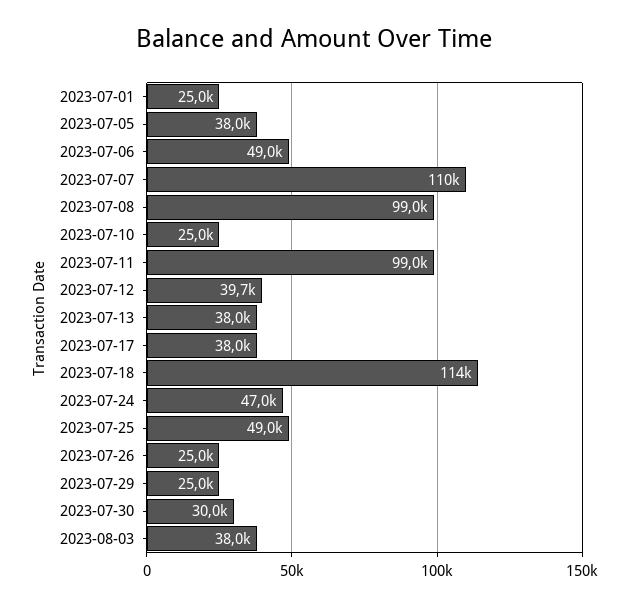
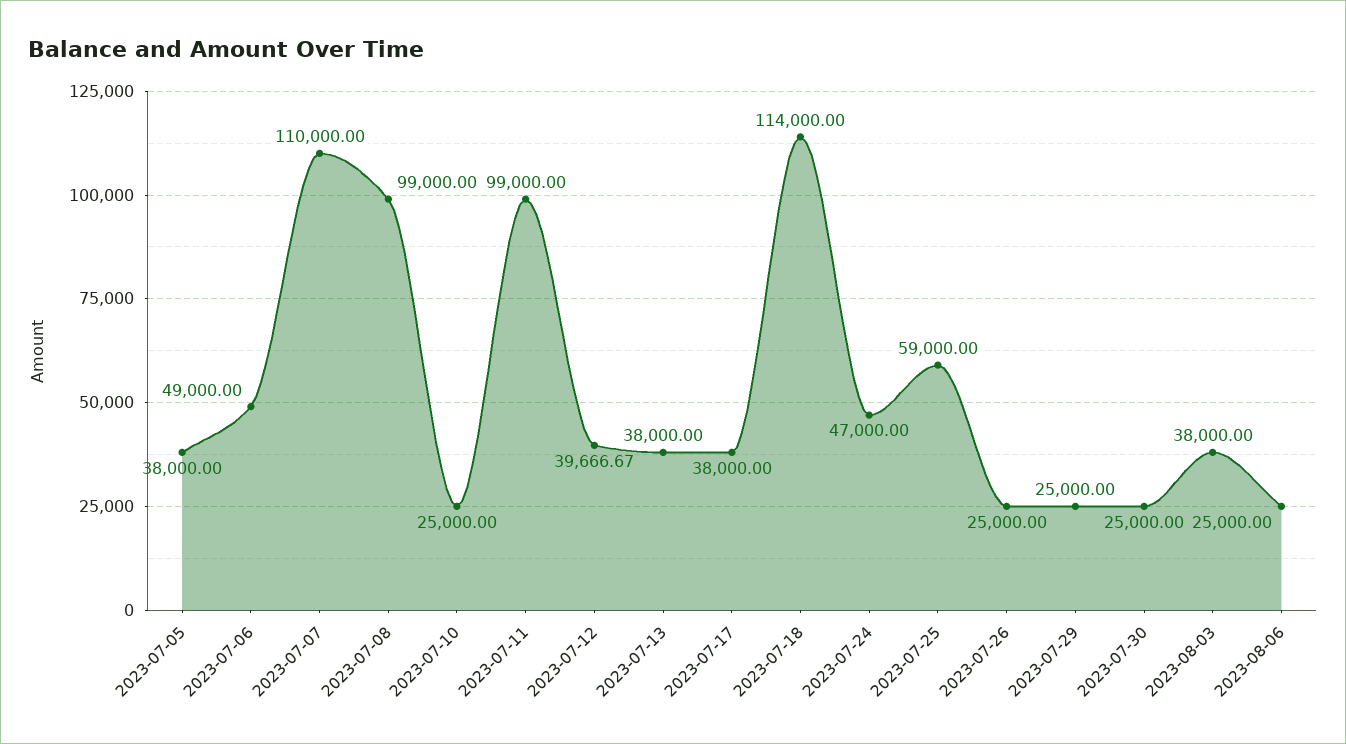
2023-07-01: 25000 -> none
2023-07-25: 49000 -> 59000
2023-07-30: 30000 -> 25000
2023-08-06: none -> 25000

